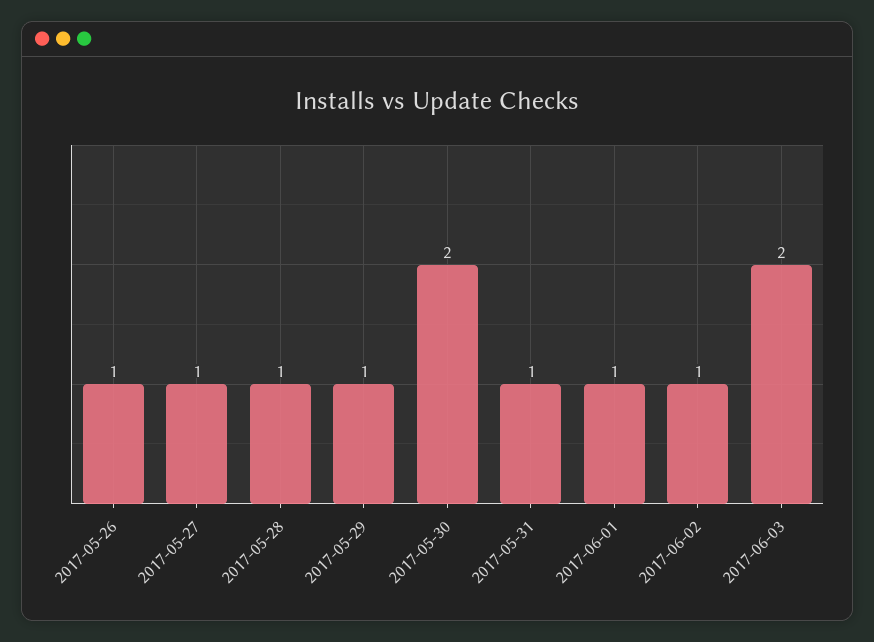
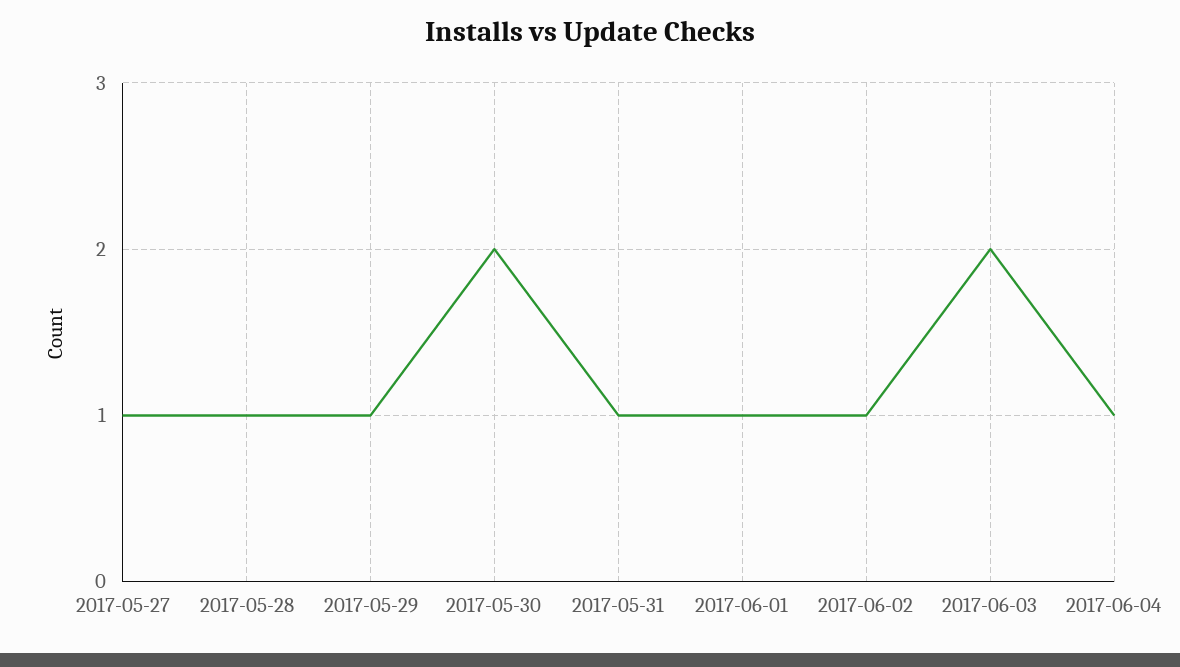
2017-05-26: 1 -> none
2017-06-04: none -> 1

